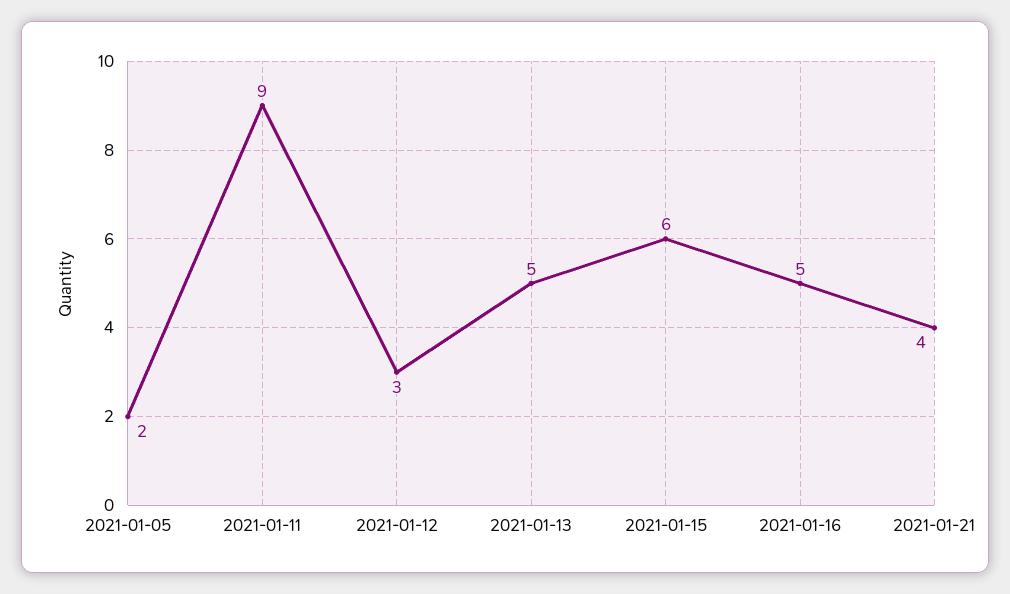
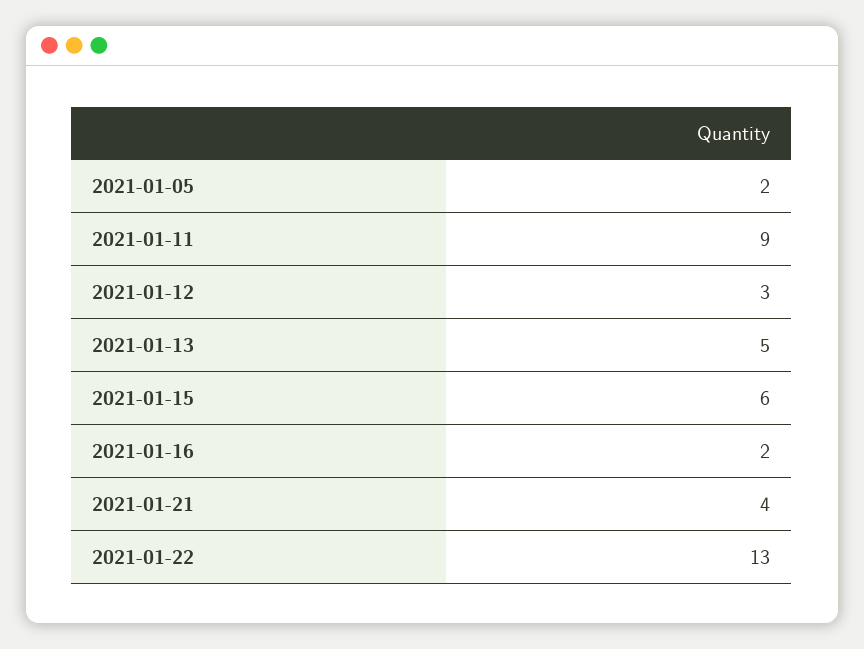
2021-01-16: 5 -> 2
2021-01-22: none -> 13

